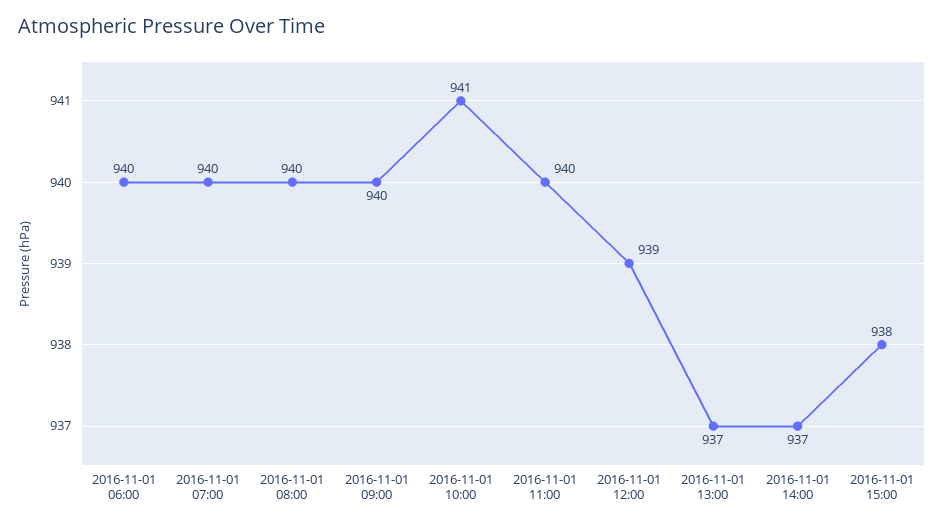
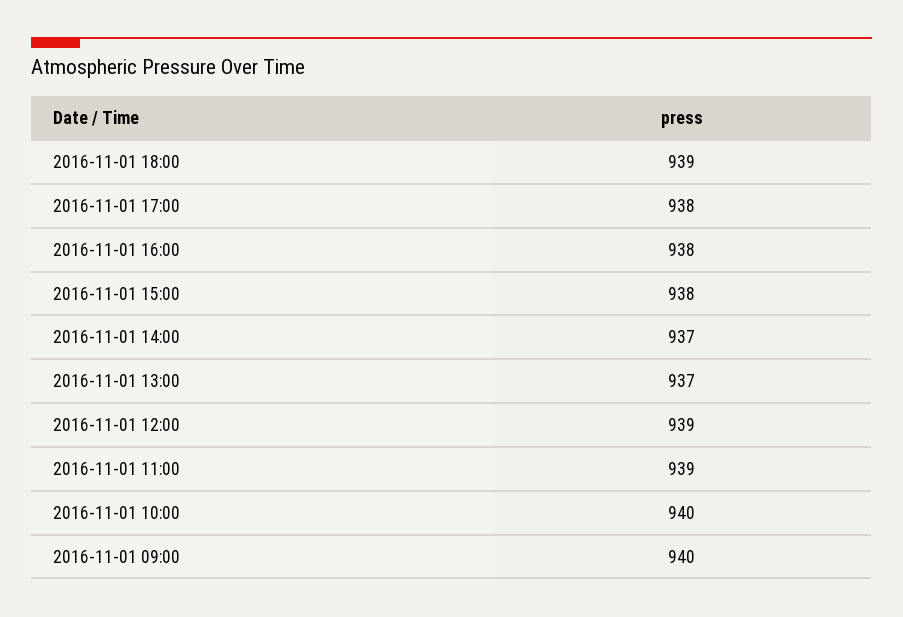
2016-11-01 06:00: 940 -> none
2016-11-01 07:00: 940 -> none
2016-11-01 08:00: 940 -> none
2016-11-01 10:00: 941 -> 940
2016-11-01 11:00: 940 -> 939
2016-11-01 18:00: none -> 939
2016-11-01 17:00: none -> 938
2016-11-01 16:00: none -> 938

